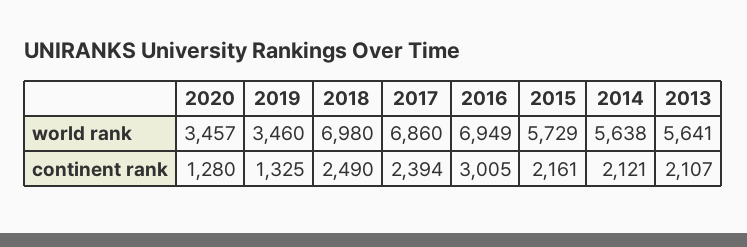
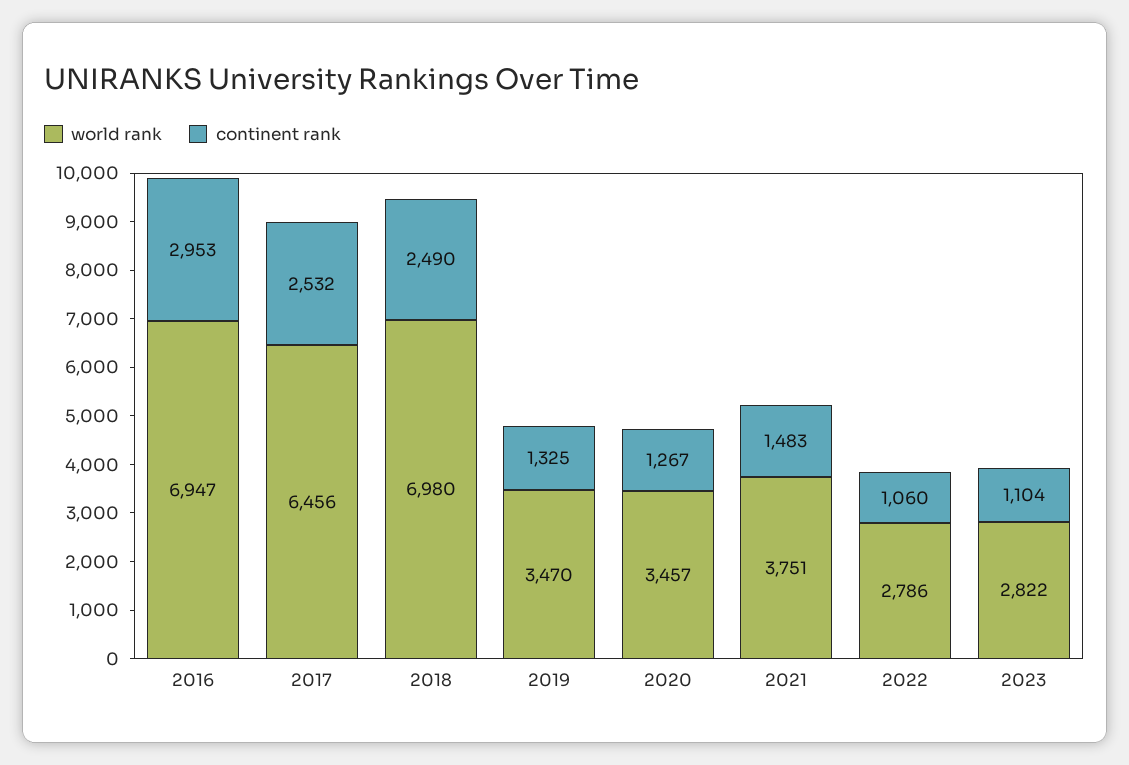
world rank, 2019: 3460 -> 3470
world rank, 2017: 6860 -> 6456
world rank, 2016: 6949 -> 6947
world rank, 2015: 5729 -> none
world rank, 2014: 5638 -> none
world rank, 2013: 5641 -> none
continent rank, 2020: 1280 -> 1267
continent rank, 2017: 2394 -> 2532
continent rank, 2016: 3005 -> 2953
continent rank, 2015: 2161 -> none
continent rank, 2014: 2121 -> none
continent rank, 2013: 2107 -> none
world rank, 2021: none -> 3751
continent rank, 2021: none -> 1483
world rank, 2022: none -> 2786
continent rank, 2022: none -> 1060
world rank, 2023: none -> 2822
continent rank, 2023: none -> 1104

